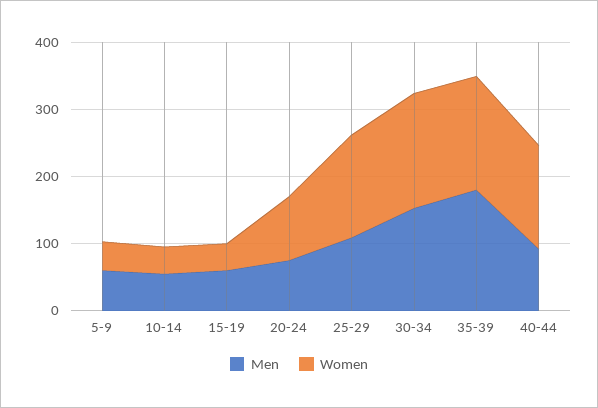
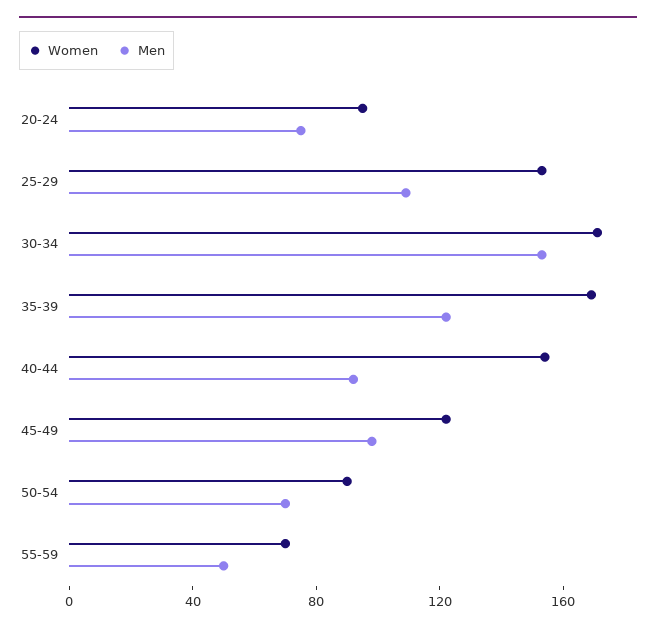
Men, 5-9: 60 -> none
Women, 5-9: 40 -> none
Men, 10-14: 60 -> none
Women, 10-14: 40 -> none
Men, 15-19: 60 -> none
Women, 15-19: 40 -> none
Men, 35-39: 180 -> 120
Women, 45-49: none -> 120
Men, 45-49: none -> 100
Women, 50-54: none -> 90
Men, 50-54: none -> 70
Women, 55-59: none -> 70
Men, 55-59: none -> 50

